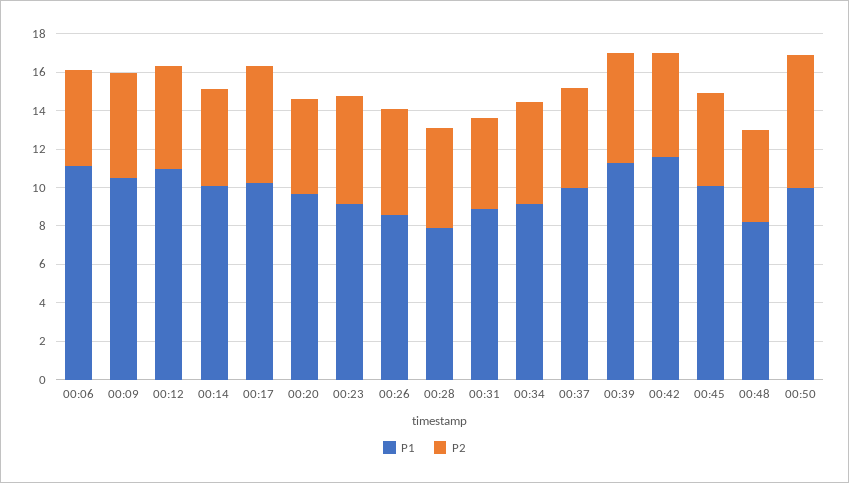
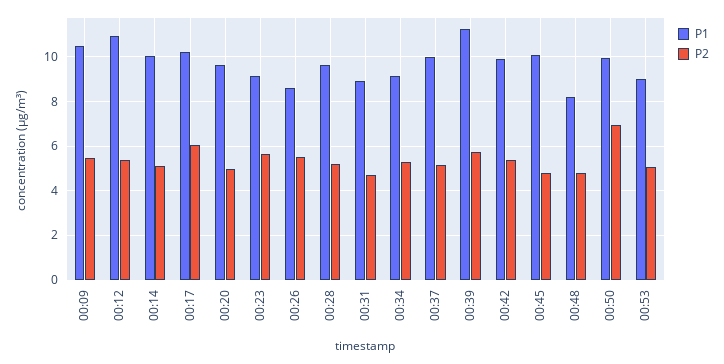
P1, 00:06: 11 -> none
P2, 00:06: 5 -> none
P1, 00:28: 8 -> 9.5
P1, 00:42: 11.5 -> 10
P1, 00:53: none -> 9
P2, 00:53: none -> 5

